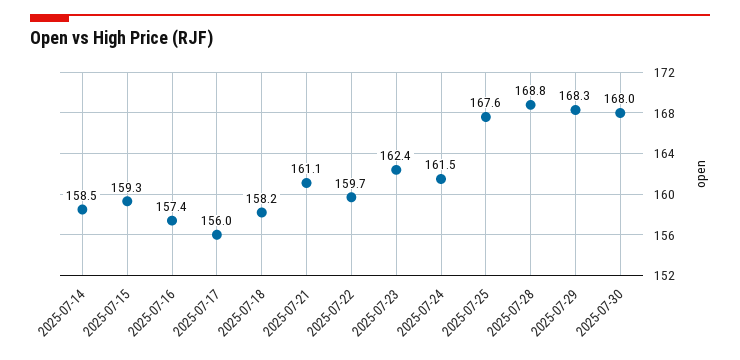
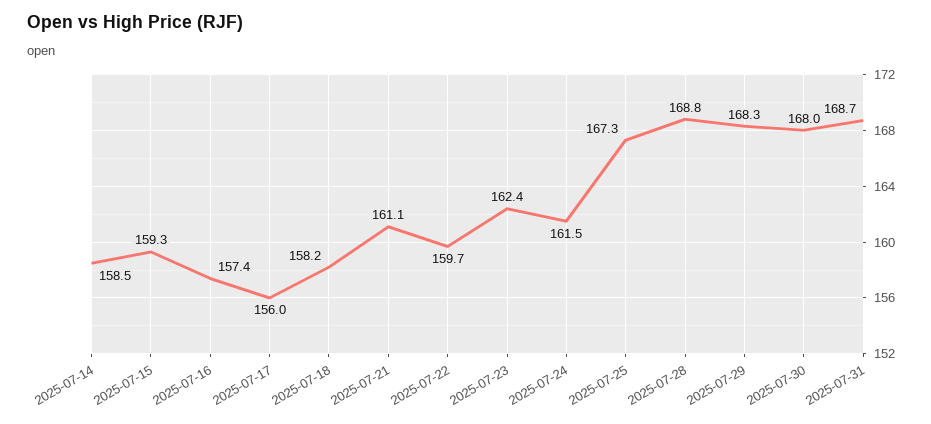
2025-07-25: 167.6 -> 167.3
2025-07-31: none -> 168.7

